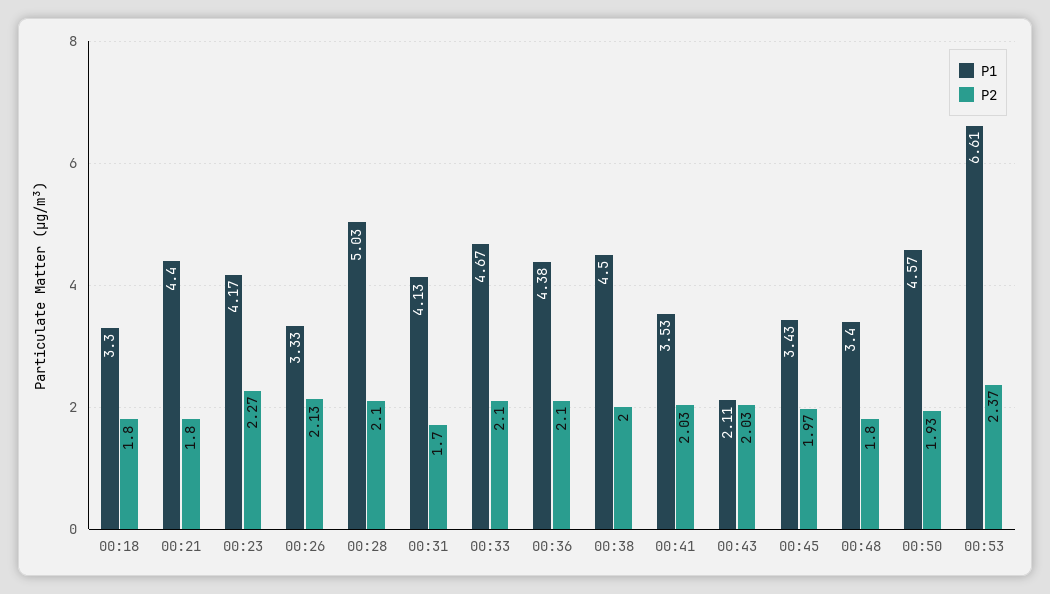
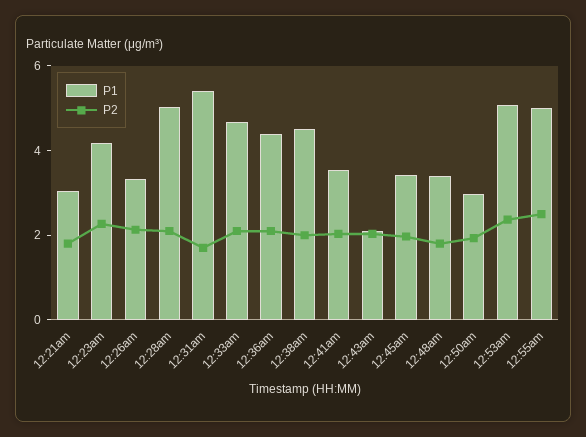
P1, 00:18: 3.3 -> none
P2, 00:18: 1.8 -> none
P1, 00:21: 4.4 -> 3
P1, 00:31: 4.13 -> 5.5
P1, 00:50: 4.57 -> 3
P1, 00:53: 6.61 -> 5
P1, 12:55am: none -> 5
P2, 12:55am: none -> 2.5

